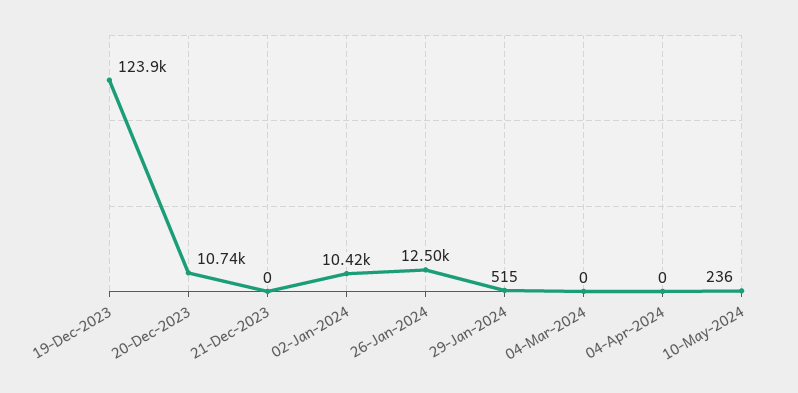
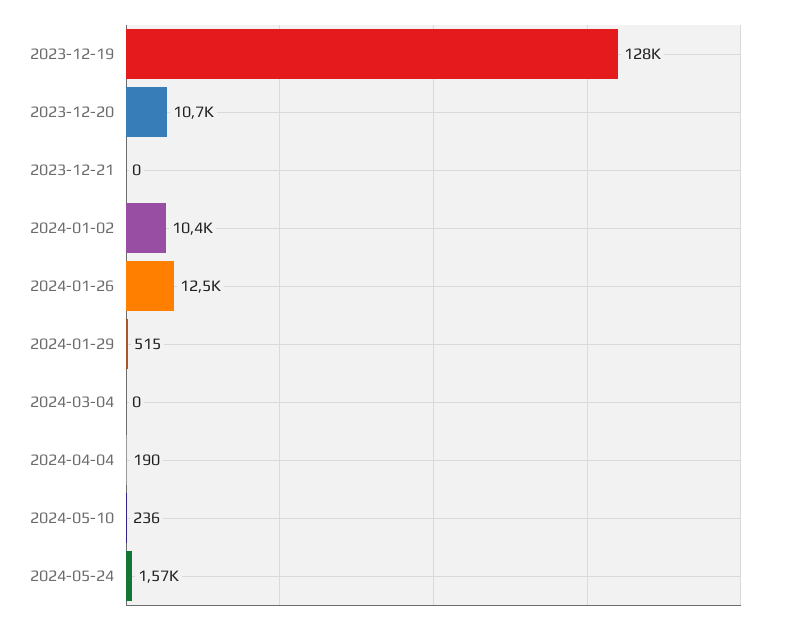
19-Dec-2023: 123900 -> 128000
04-Apr-2024: 0 -> 190
2024-05-24: none -> 1570

